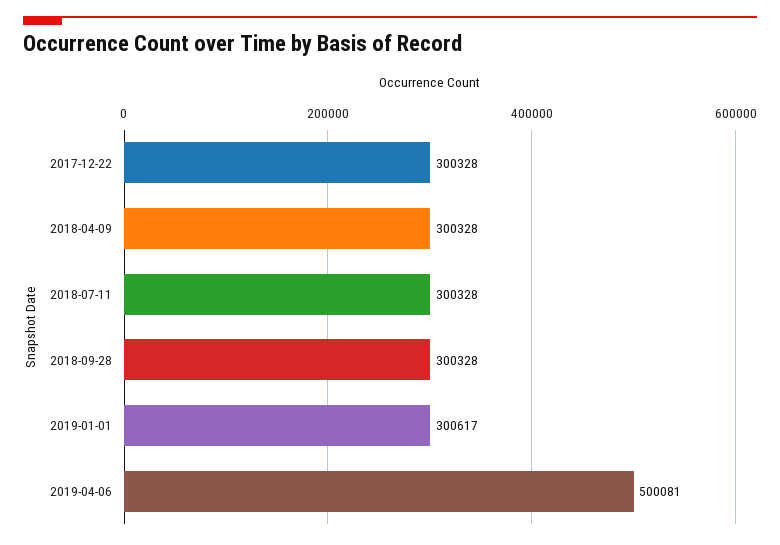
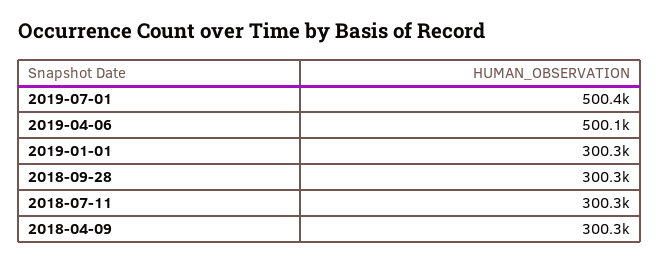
2017-12-22: 300328 -> none
2019-01-01: 300617 -> 300300
2019-07-01: none -> 500400

